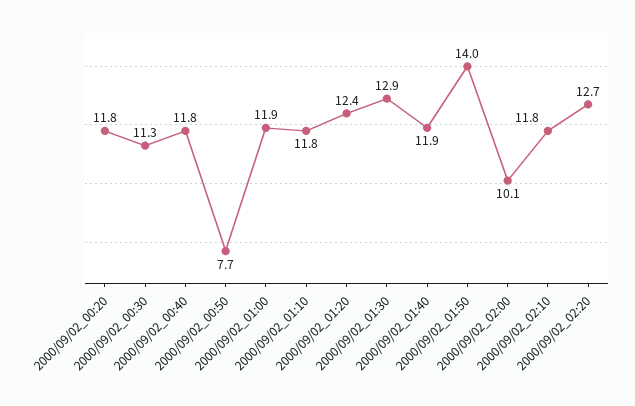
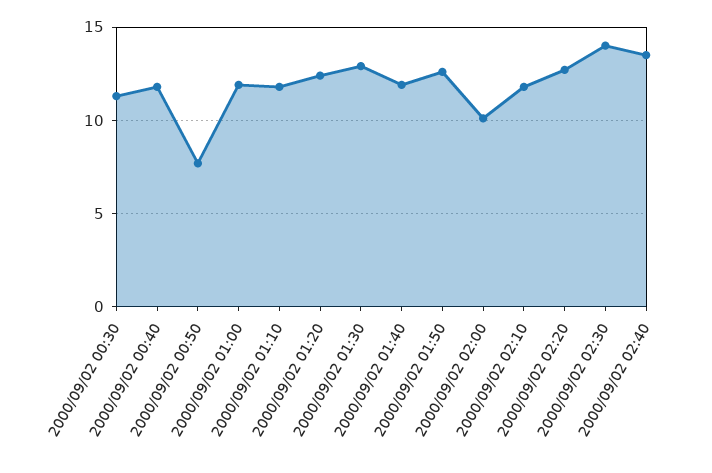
2000/09/02_00:20: 11.8 -> none
2000/09/02_01:50: 14 -> 12.5
2000/09/02 02:30: none -> 14
2000/09/02 02:40: none -> 13.5

